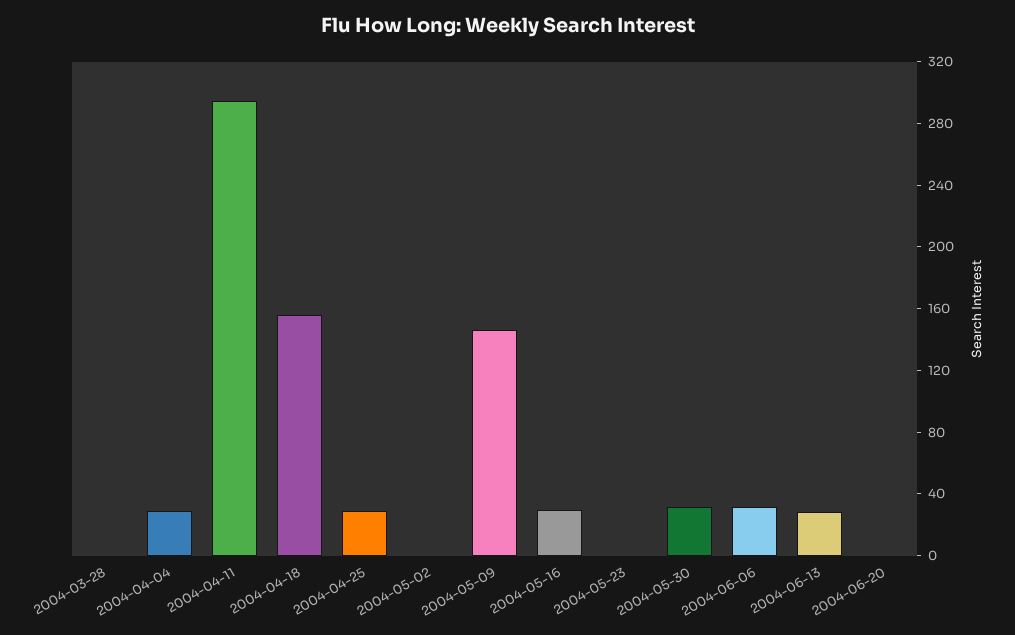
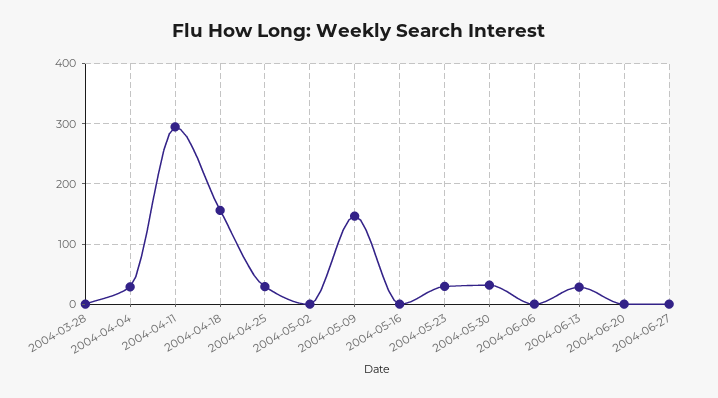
2004-05-16: 30 -> 0
2004-05-23: 0 -> 30
2004-06-06: 30 -> 0
2004-06-27: none -> 0

